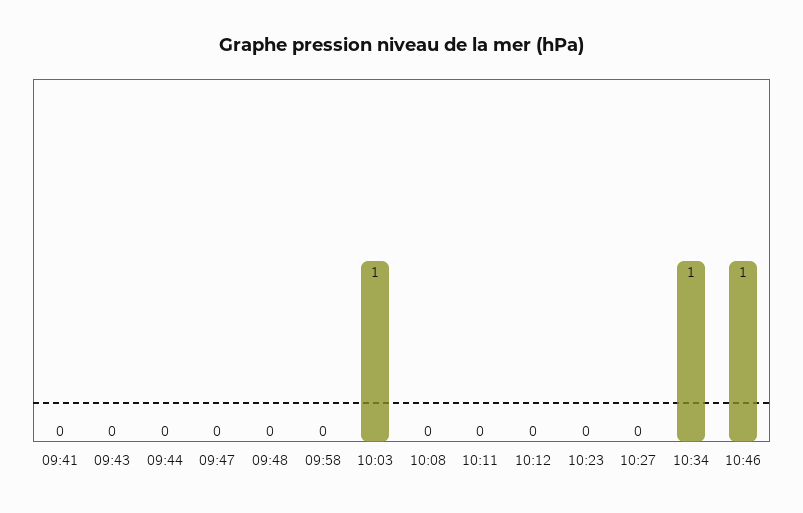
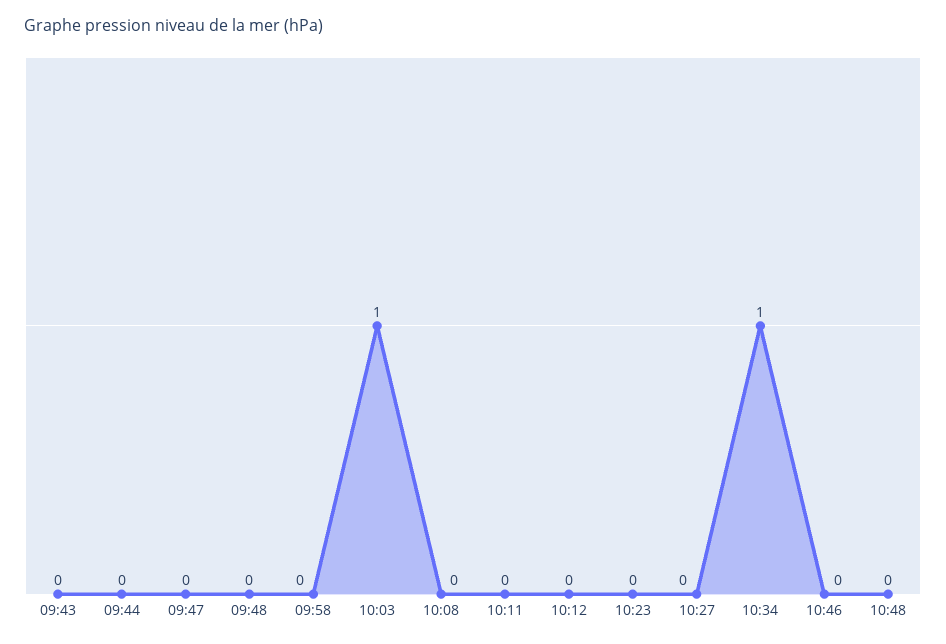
09:41: 0 -> none
10:46: 1 -> 0
10:48: none -> 0

